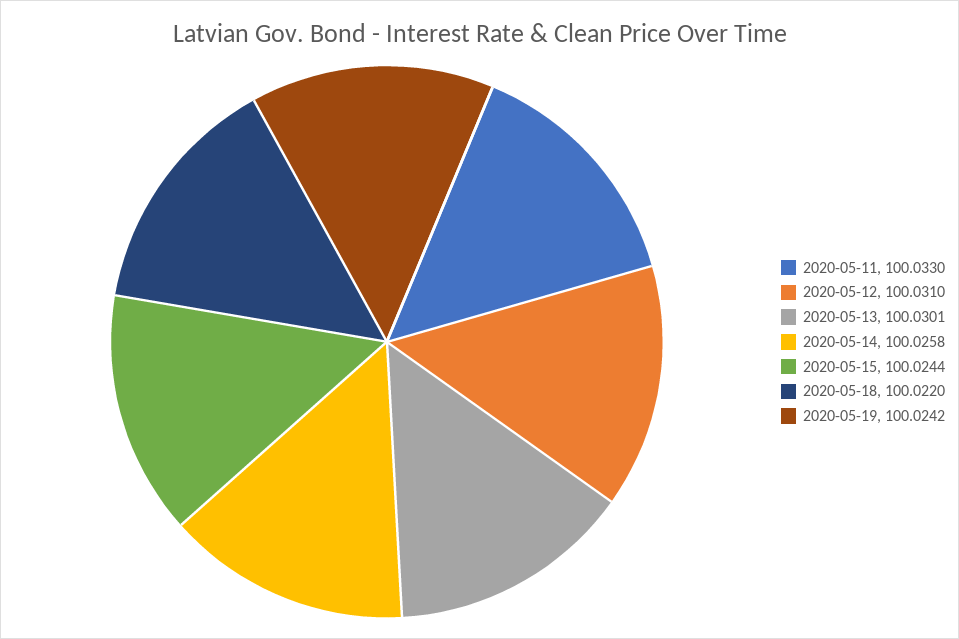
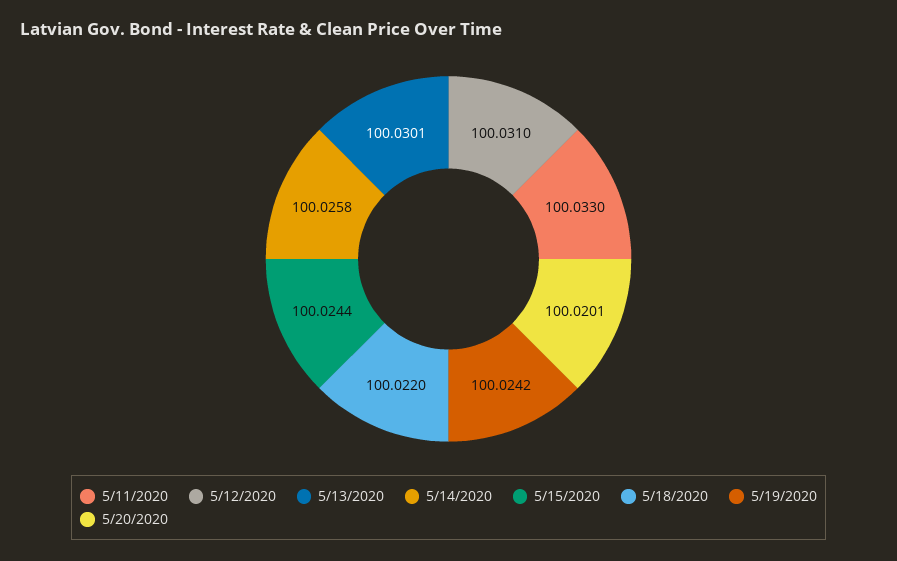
5/20/2020: none -> 100.0201

